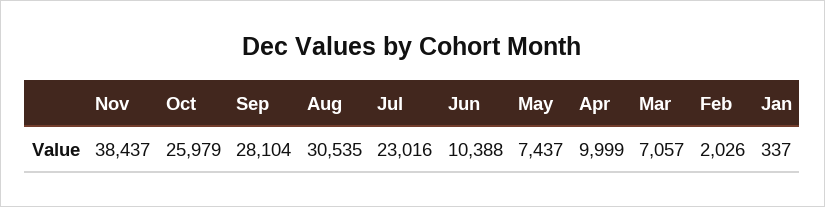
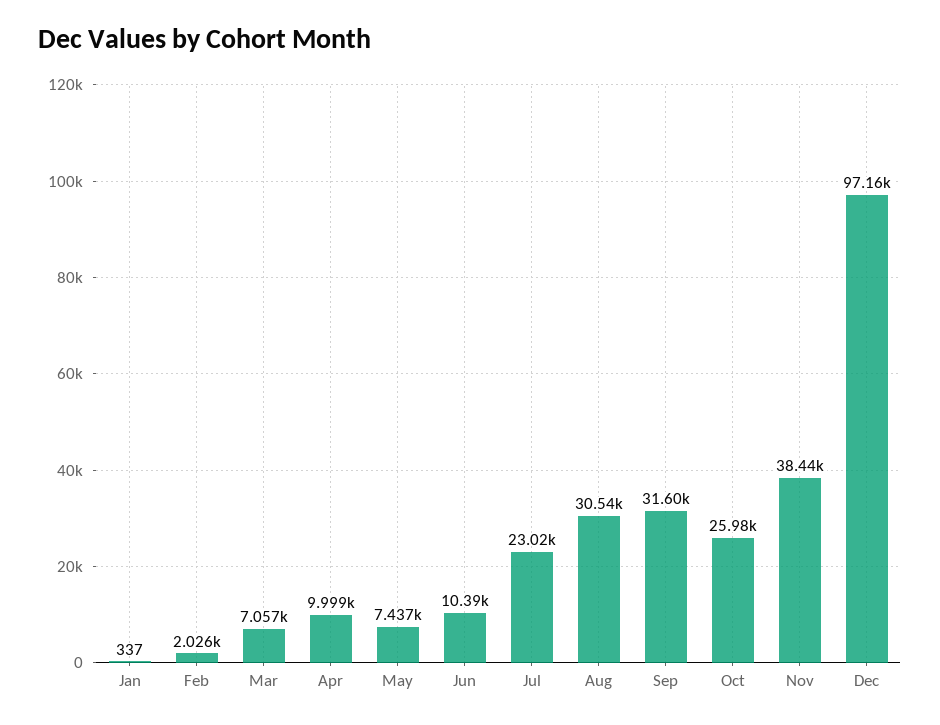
Sep: 28104 -> 31600
Dec: none -> 97160

